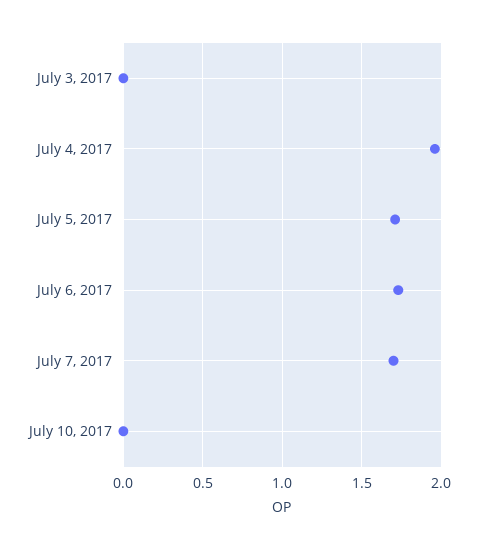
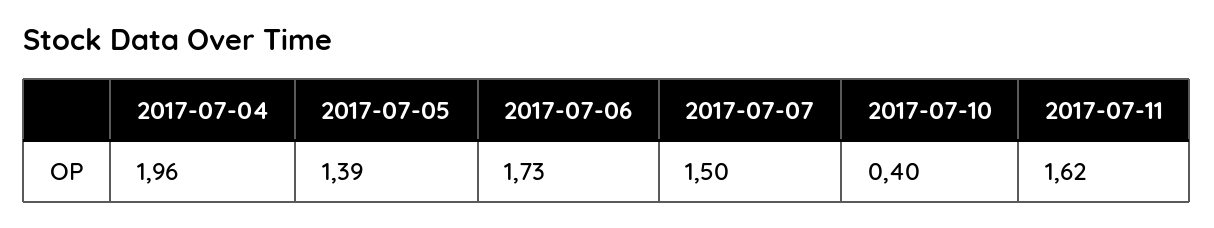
July 3, 2017: 0 -> none
July 5, 2017: 1.7 -> 1.39
July 7, 2017: 1.7 -> 1.5
July 10, 2017: 0 -> 0.4
2017-07-11: none -> 1.62

